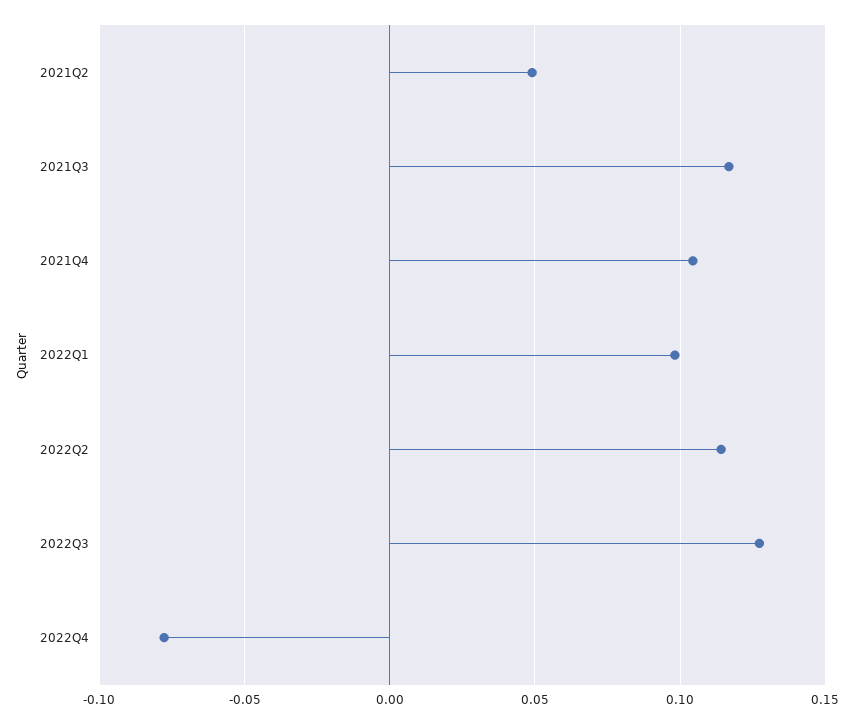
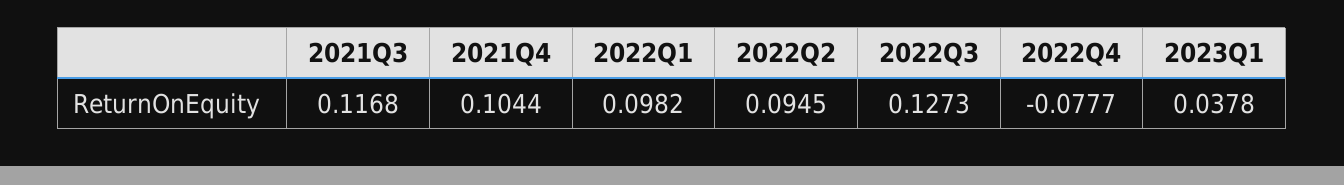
2021Q2: 0.05 -> none
2022Q2: 0.115 -> 0.0945
2023Q1: none -> 0.0378

